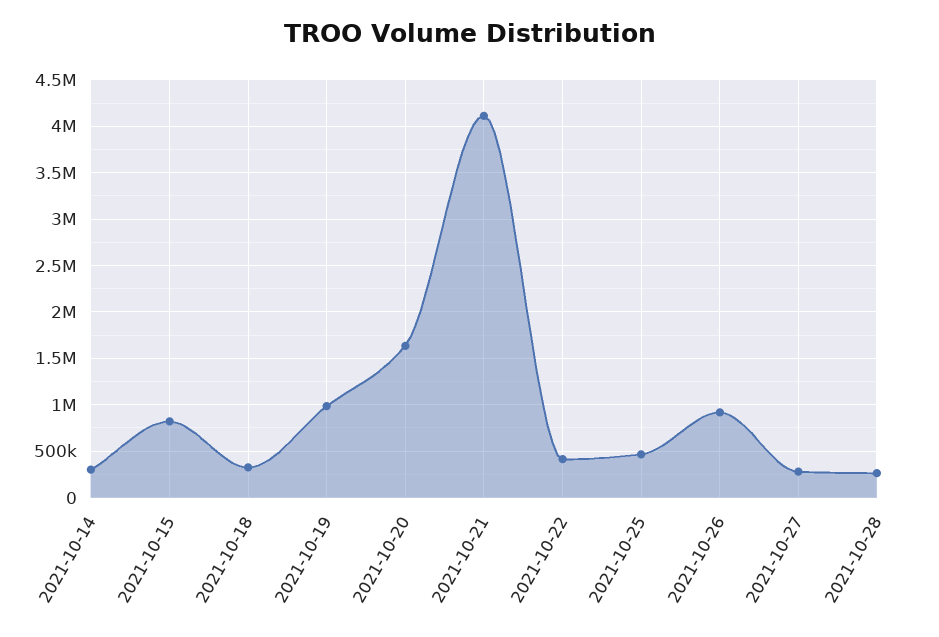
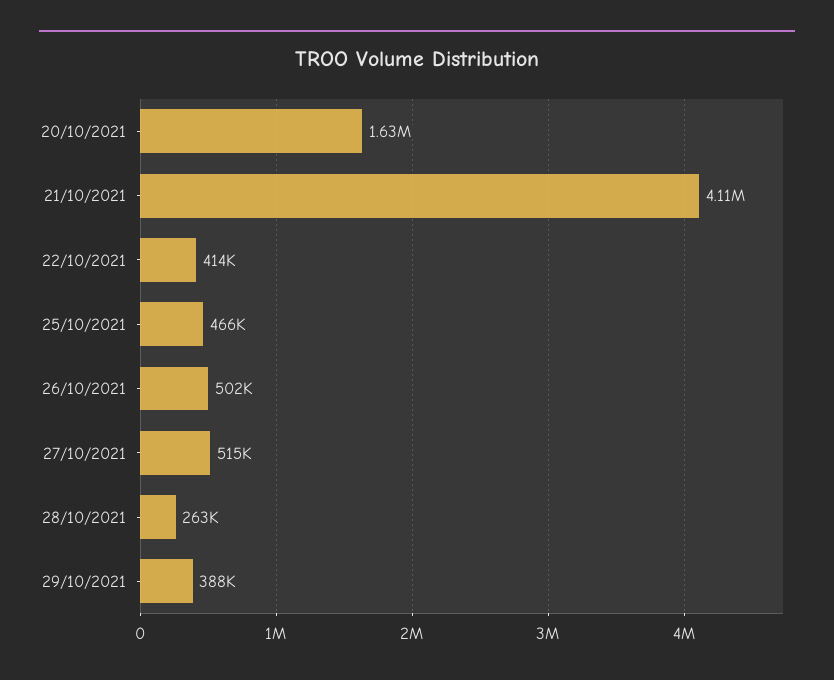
2021-10-14: 300000 -> none
2021-10-15: 800000 -> none
2021-10-18: 300000 -> none
2021-10-19: 1000000 -> none
2021-10-26: 900000 -> 502000
2021-10-27: 300000 -> 515000
29/10/2021: none -> 388000

